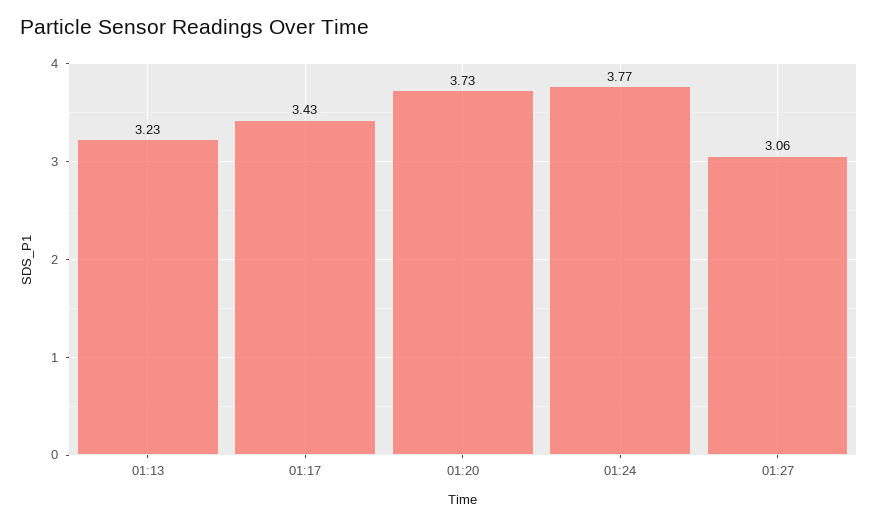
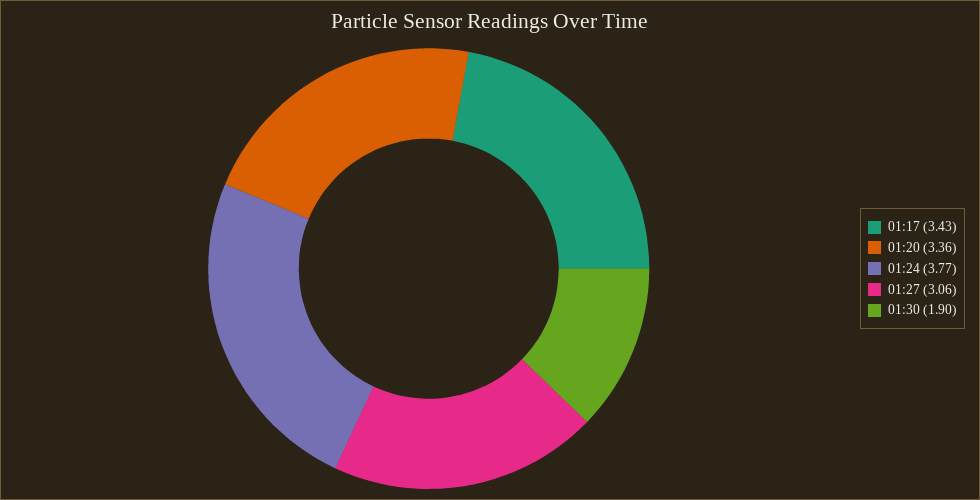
01:13: 3.23 -> none
01:20: 3.73 -> 3.36
01:30: none -> 1.9

